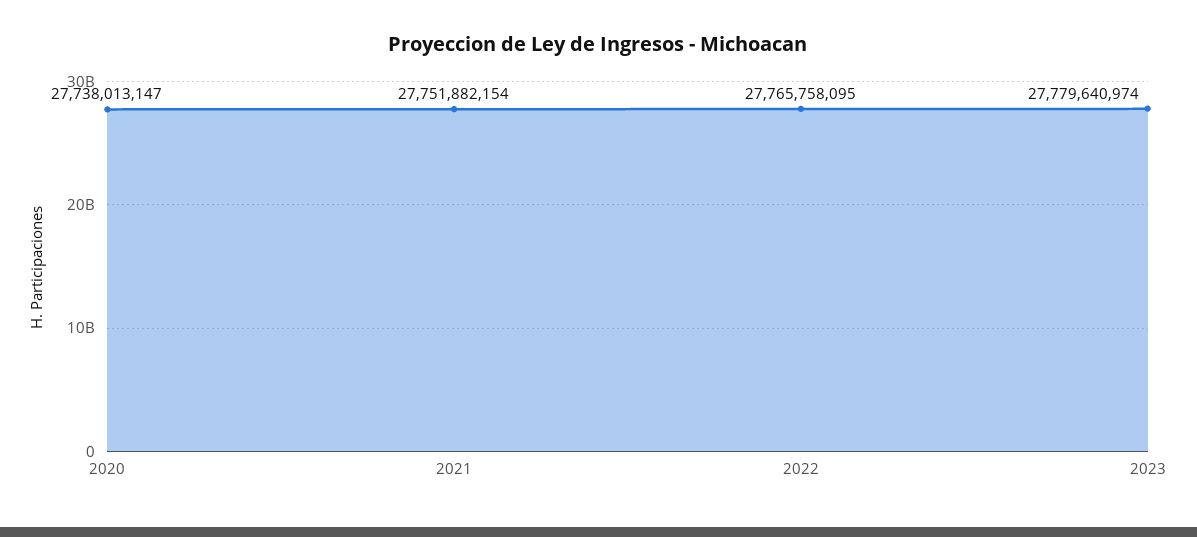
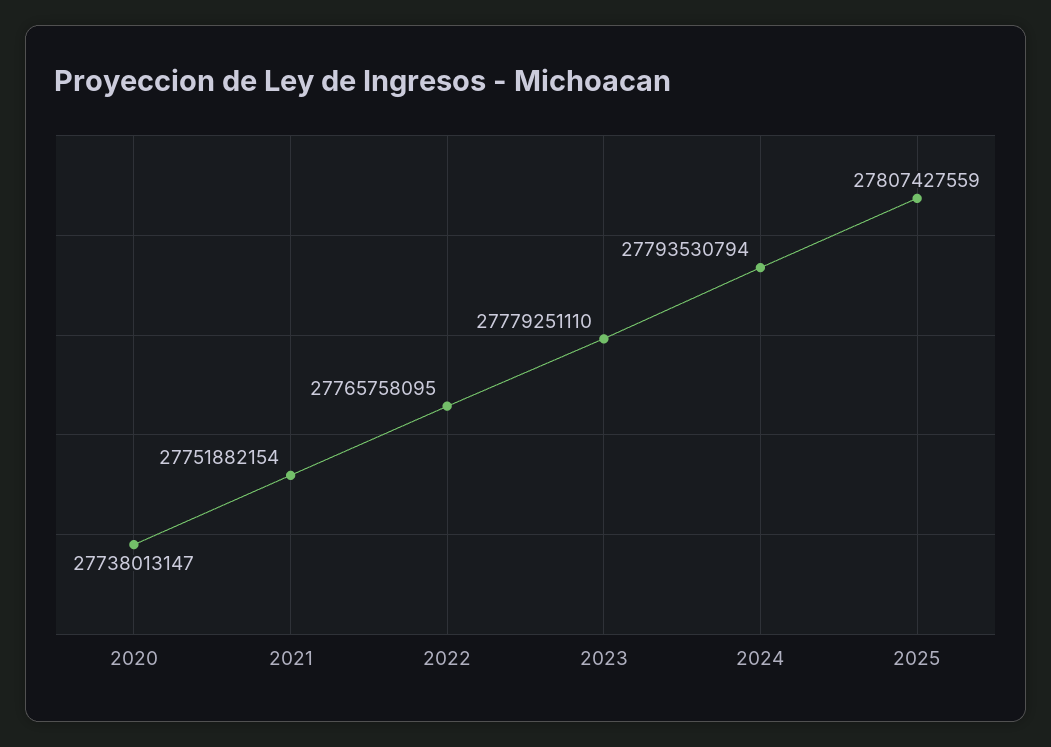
2023: 27779640974 -> 27779251110
2024: none -> 27793530794
2025: none -> 27807427559

